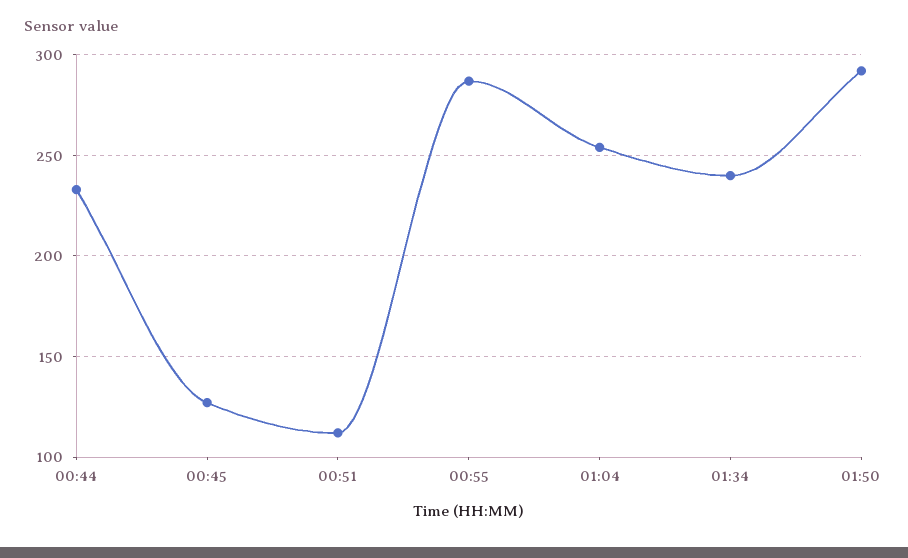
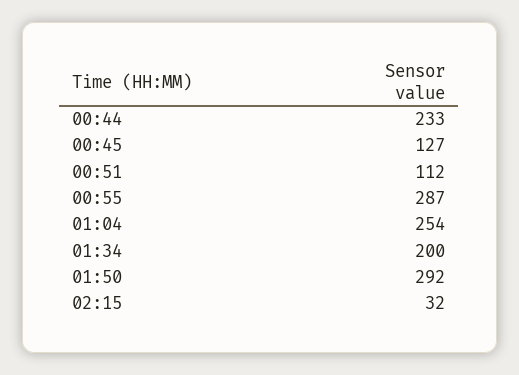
01:34: 240 -> 200
02:15: none -> 32

